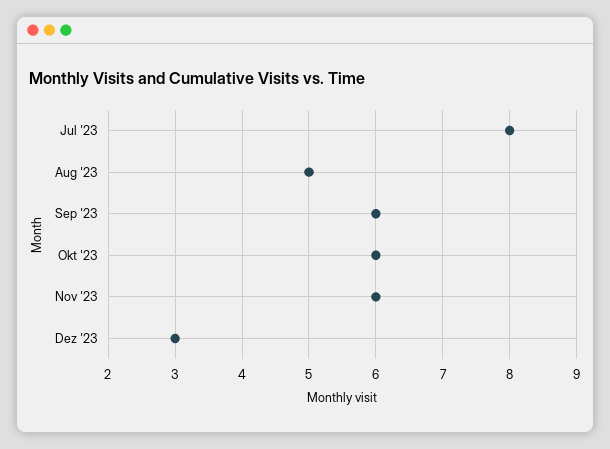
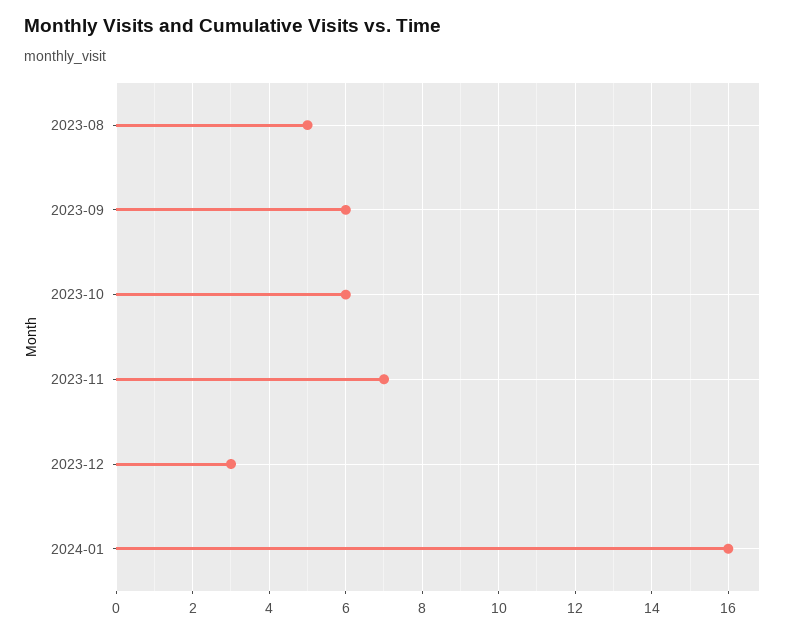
Jul '23: 8 -> none
Nov '23: 6 -> 7
2024-01: none -> 16

